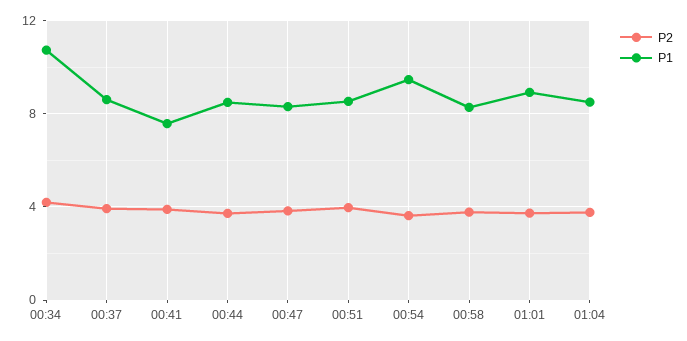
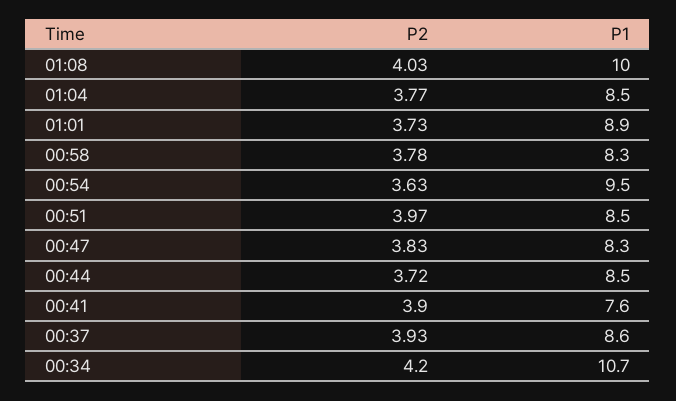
P2, 01:08: none -> 4.03
P1, 01:08: none -> 10

